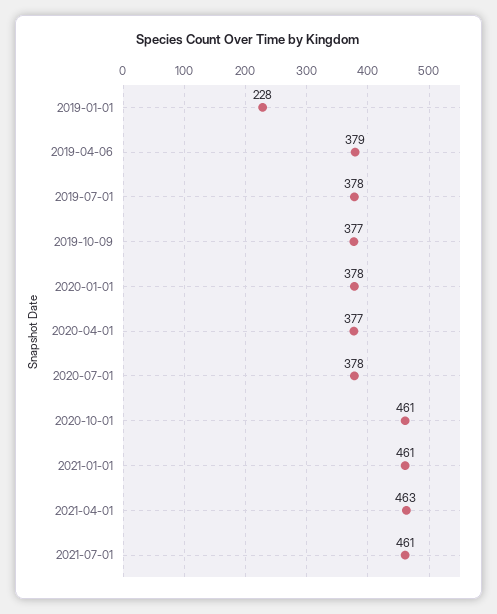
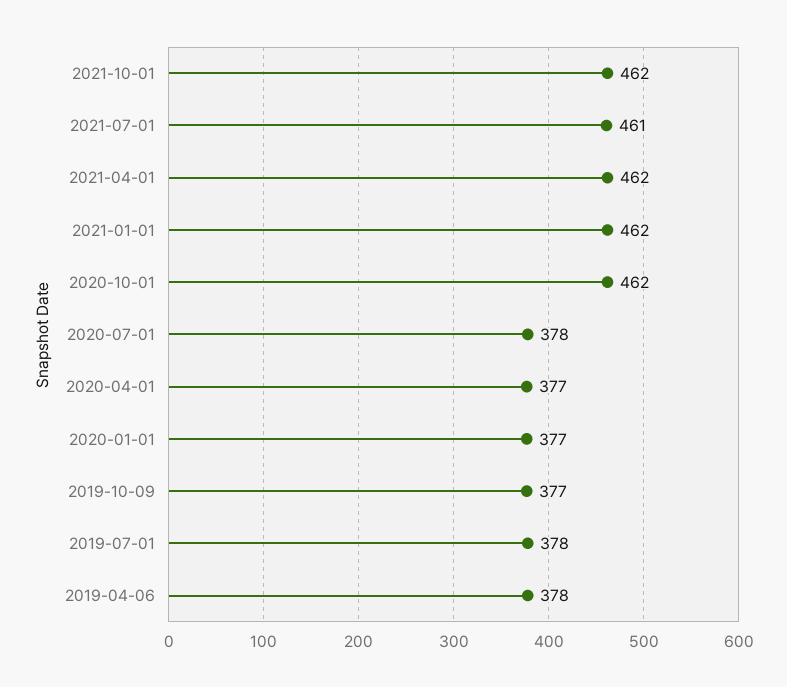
2019-01-01: 228 -> none
2019-04-06: 379 -> 378
2020-01-01: 378 -> 377
2020-10-01: 461 -> 462
2021-01-01: 461 -> 462
2021-04-01: 463 -> 462
2021-10-01: none -> 462

